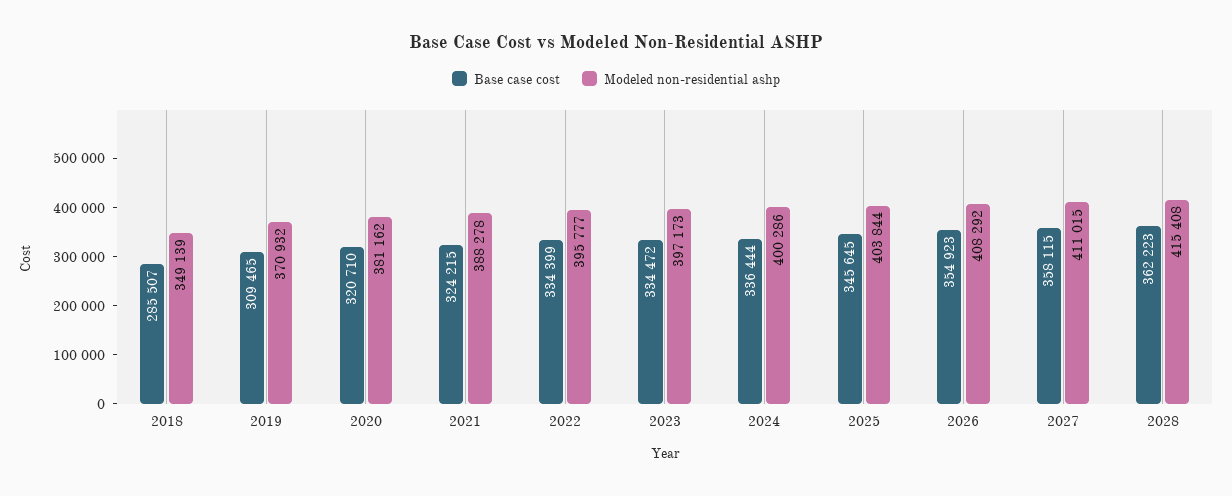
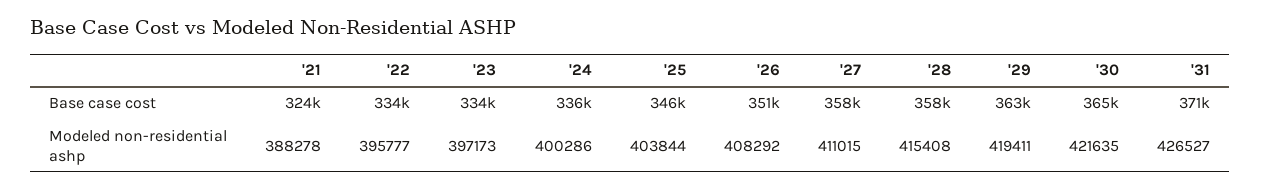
Base case cost, 2018: 285507 -> none
Modeled non-residential ashp, 2018: 349139 -> none
Base case cost, 2019: 309465 -> none
Modeled non-residential ashp, 2019: 370932 -> none
Base case cost, 2020: 320710 -> none
Modeled non-residential ashp, 2020: 381162 -> none
Base case cost, 2026: 354923 -> 351000
Base case cost, 2028: 362223 -> 358000
Base case cost, '29: none -> 363000
Base case cost, '30: none -> 365000
Base case cost, '31: none -> 371000
Modeled non-residential ashp, '29: none -> 419411
Modeled non-residential ashp, '30: none -> 421635
Modeled non-residential ashp, '31: none -> 426527

